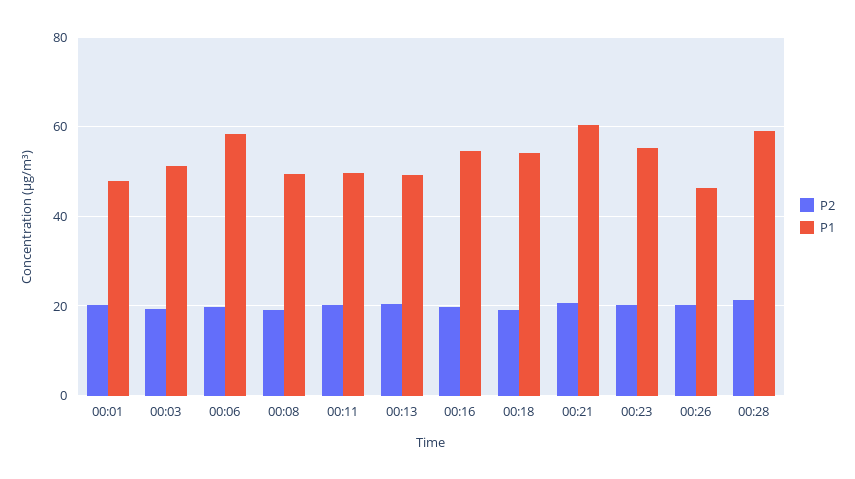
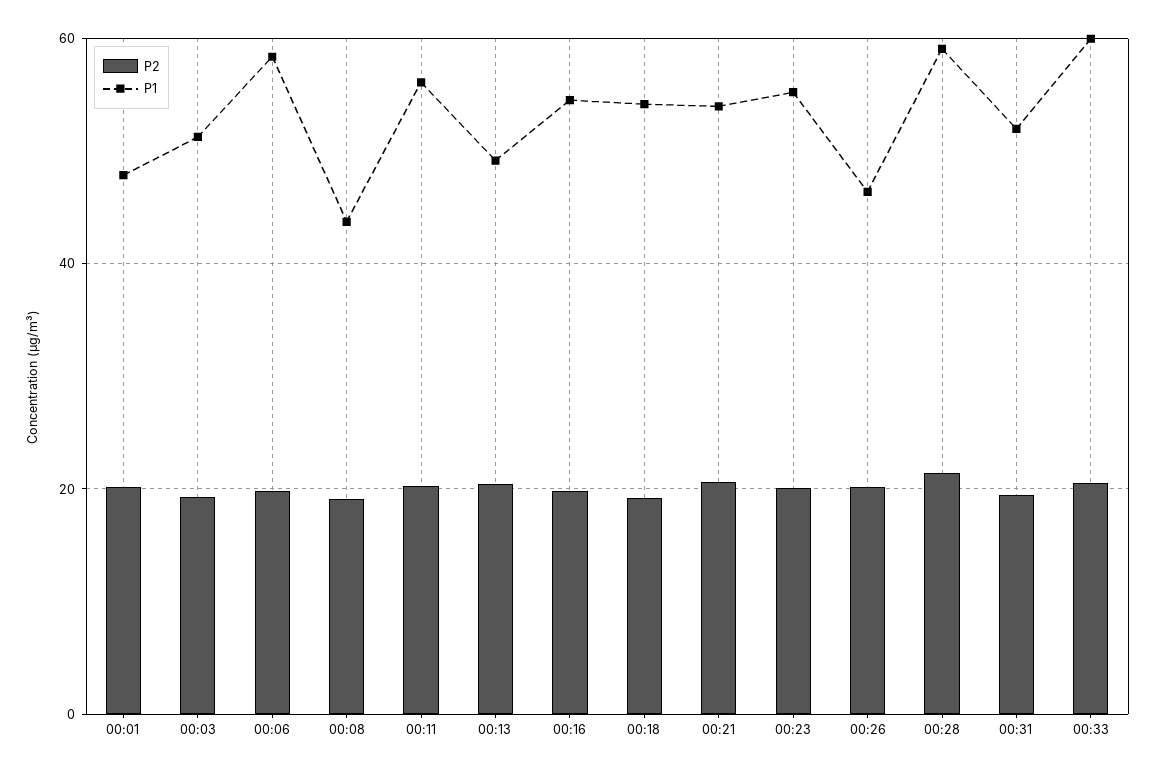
P1, 00:08: 50 -> 44
P1, 00:11: 50 -> 56
P1, 00:21: 60 -> 54
P2, 00:31: none -> 20
P1, 00:31: none -> 52
P2, 00:33: none -> 20
P1, 00:33: none -> 60

